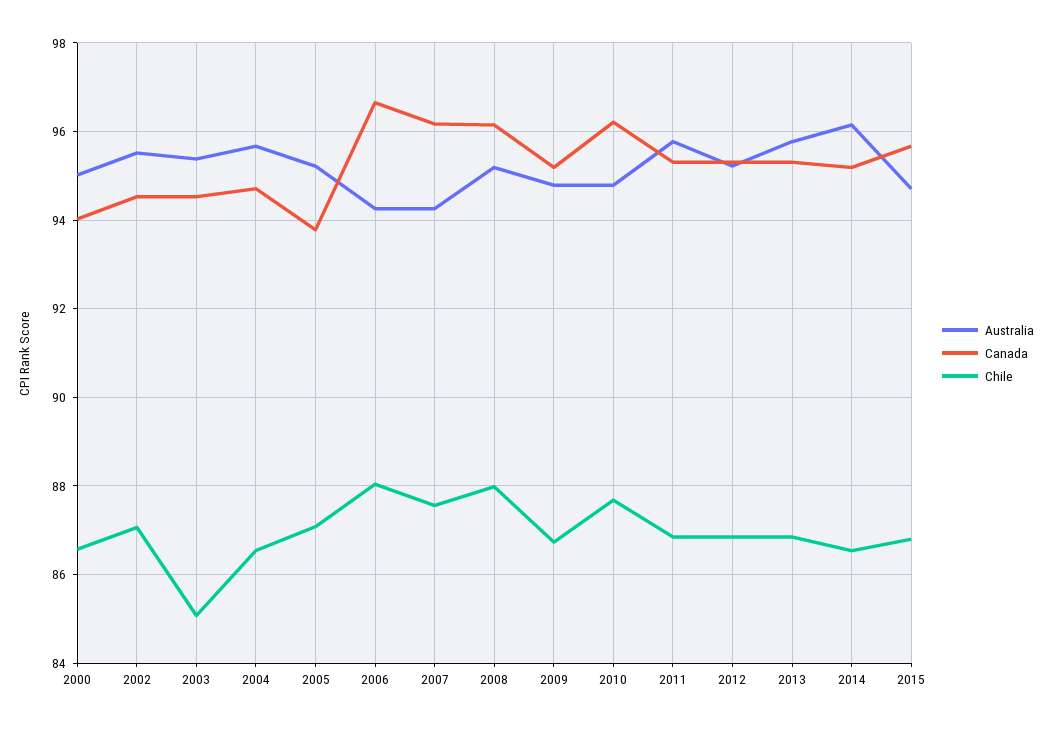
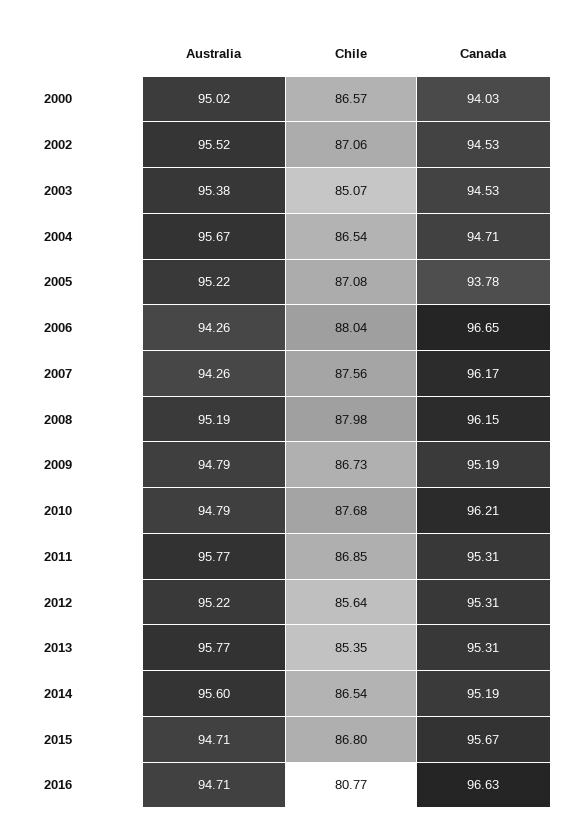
Chile, 2012: 86.8 -> 85.64
Chile, 2013: 86.8 -> 85.35
Australia, 2014: 96.2 -> 95.6
Australia, 2016: none -> 94.71
Chile, 2016: none -> 80.77
Canada, 2016: none -> 96.63

